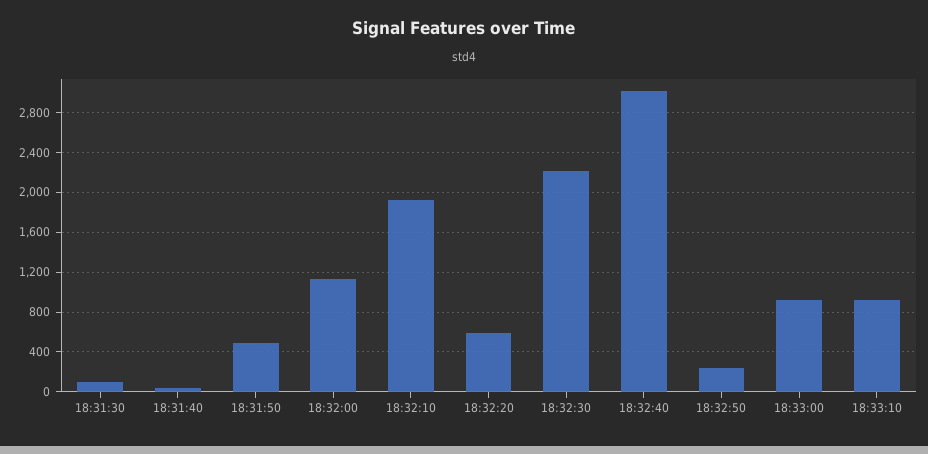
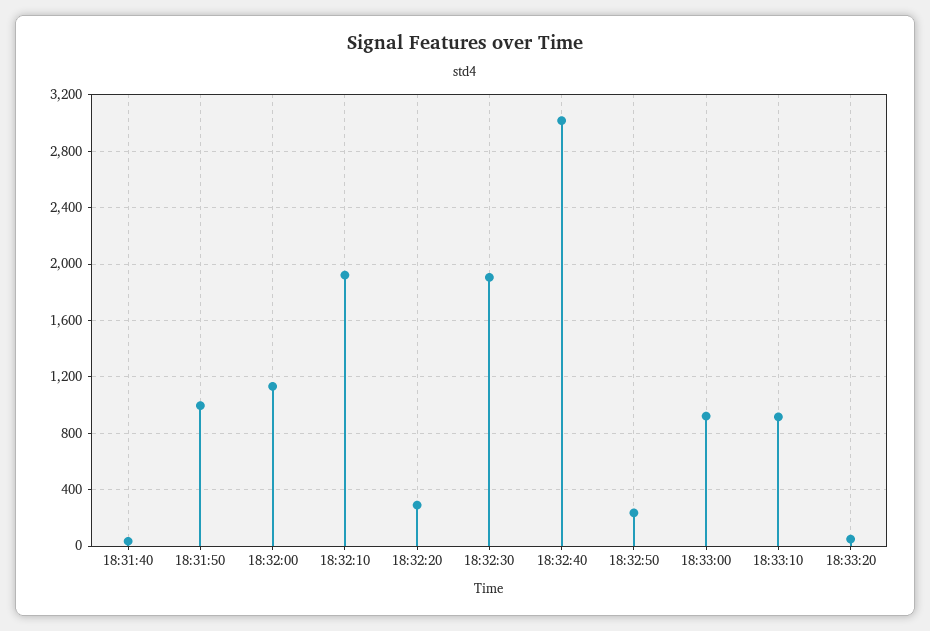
18:31:30: 100 -> none
18:31:50: 500 -> 1000
18:32:20: 600 -> 300
18:32:30: 2200 -> 1900
18:33:20: none -> 50

